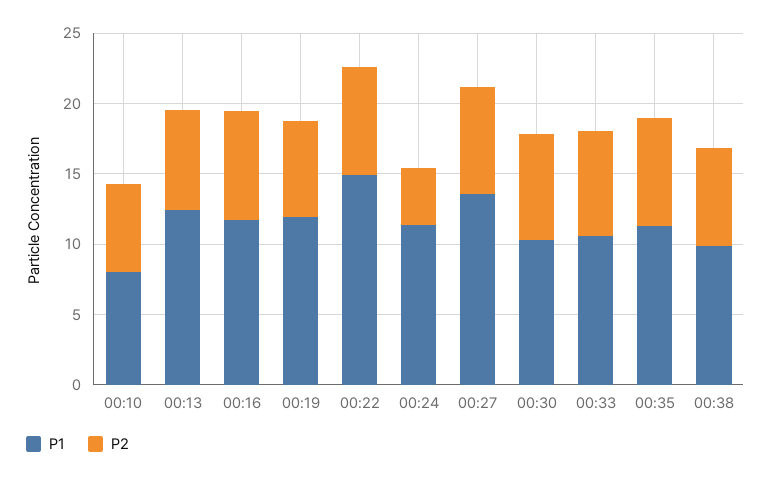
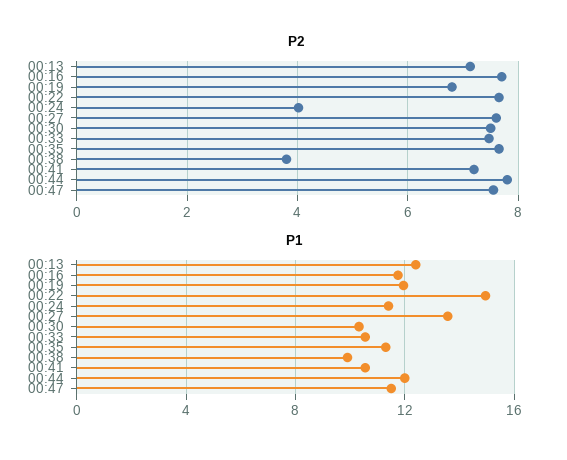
P1, 00:10: 8 -> none
P2, 00:10: 6 -> none
P2, 00:38: 7 -> 3.8
P2, 00:41: none -> 7.2
P2, 00:44: none -> 7.8
P2, 00:47: none -> 7.6
P1, 00:41: none -> 10.5
P1, 00:44: none -> 12
P1, 00:47: none -> 11.5

